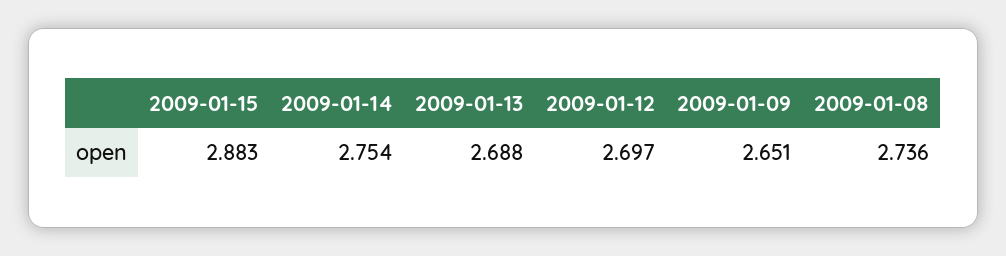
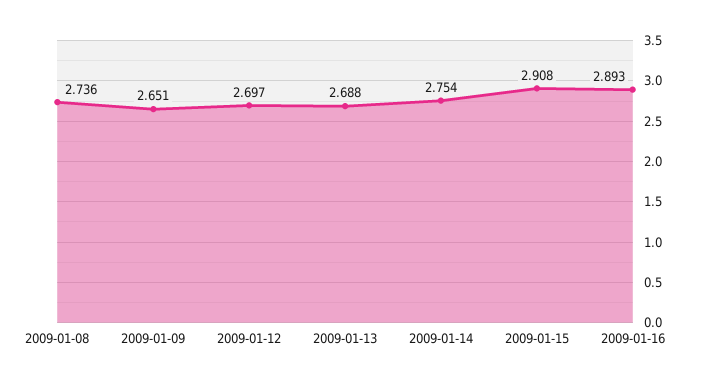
2009-01-15: 2.883 -> 2.908
2009-01-16: none -> 2.893

